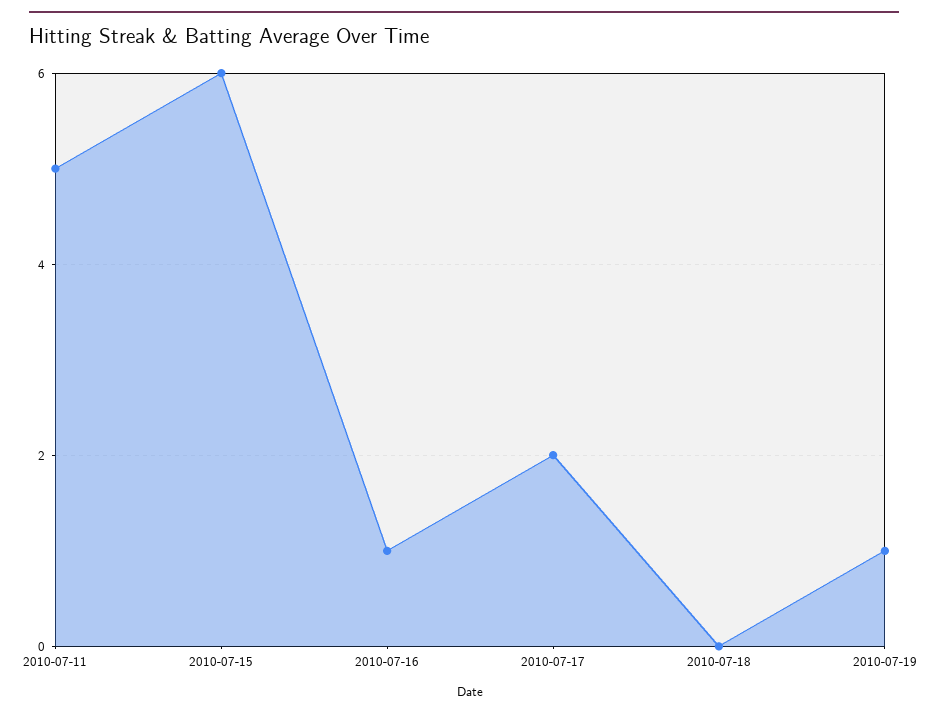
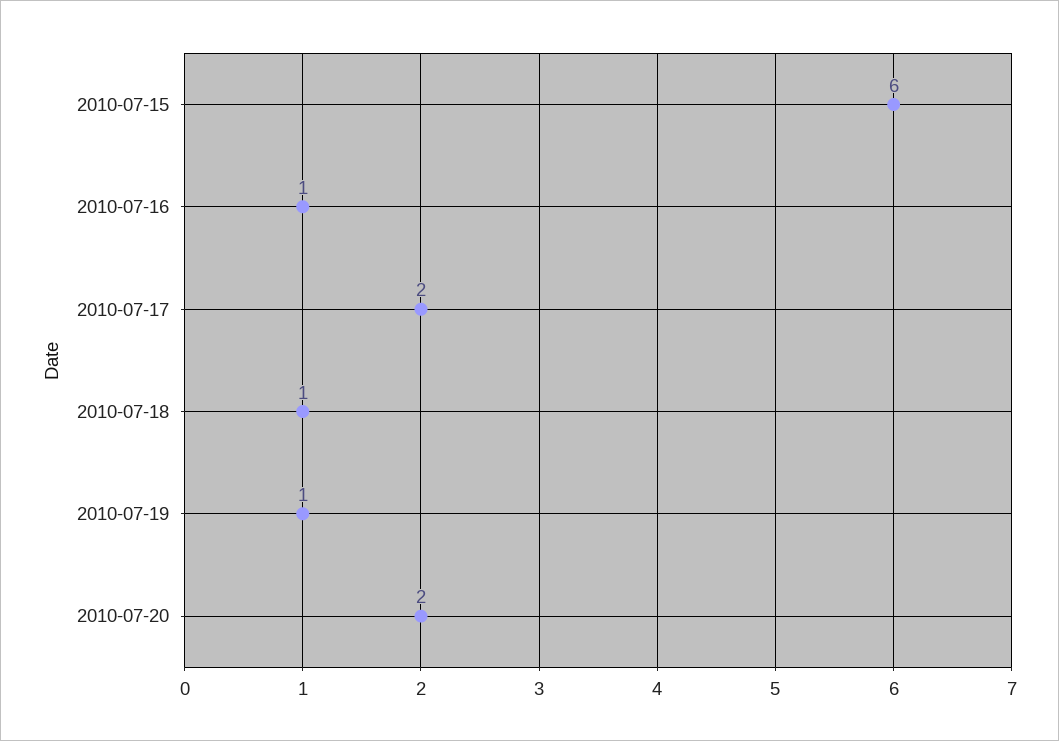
2010-07-11: 5 -> none
2010-07-18: 0 -> 1
2010-07-20: none -> 2

